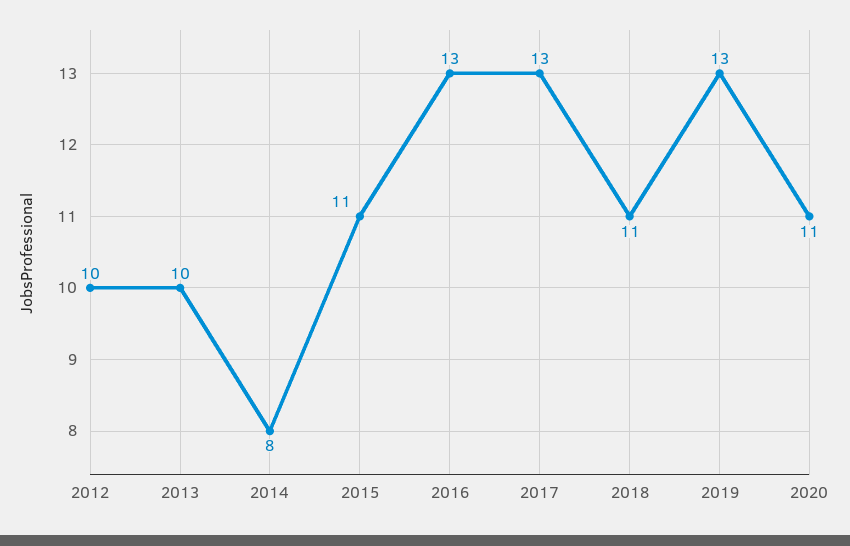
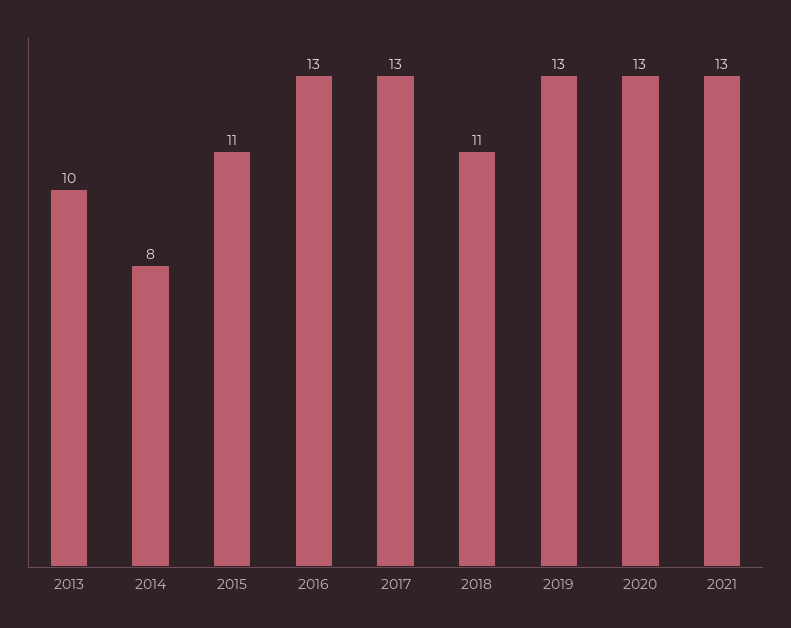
2012: 10 -> none
2020: 11 -> 13
2021: none -> 13

